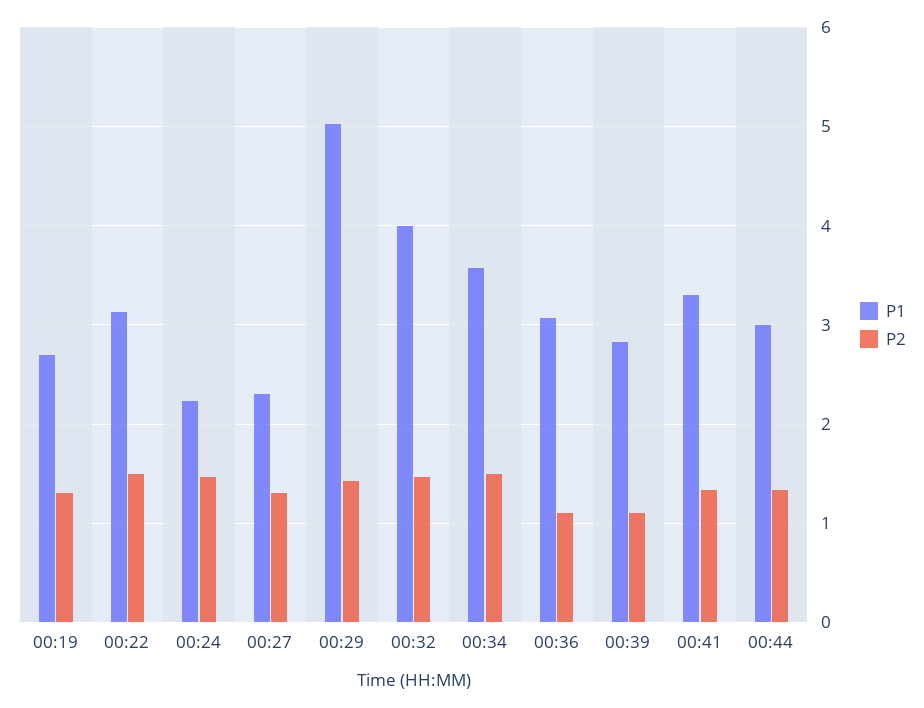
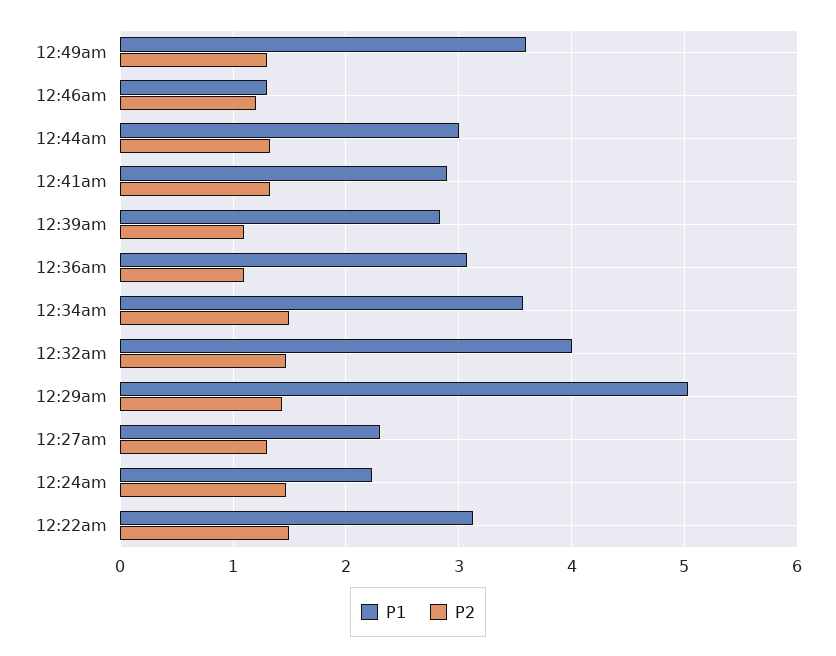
P1, 00:19: 2.7 -> none
P2, 00:19: 1.3 -> none
P1, 00:41: 3.3 -> 2.9
P1, 12:49am: none -> 3.6
P2, 12:49am: none -> 1.3
P1, 12:46am: none -> 1.3
P2, 12:46am: none -> 1.2

